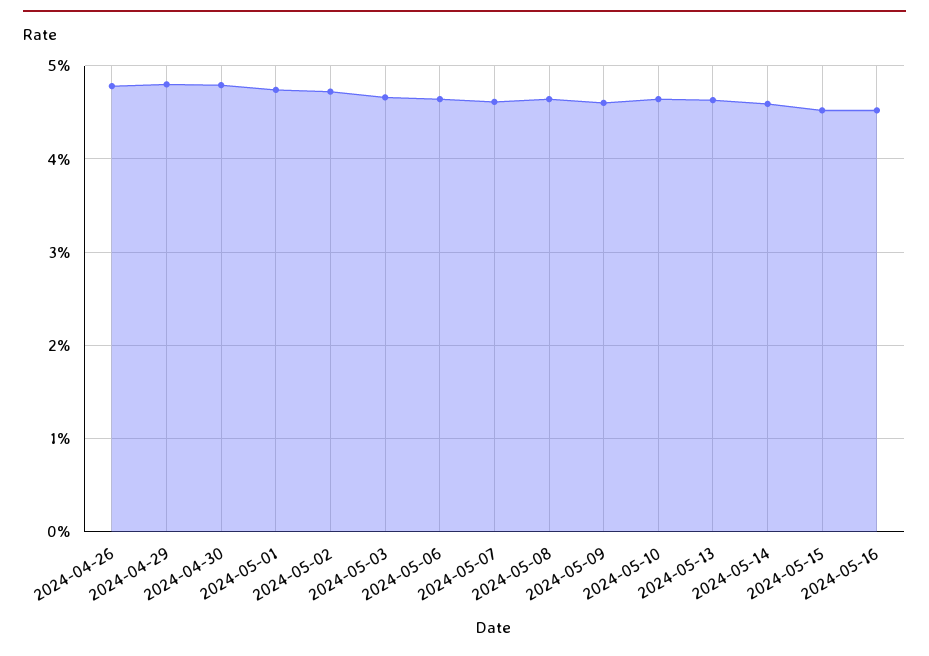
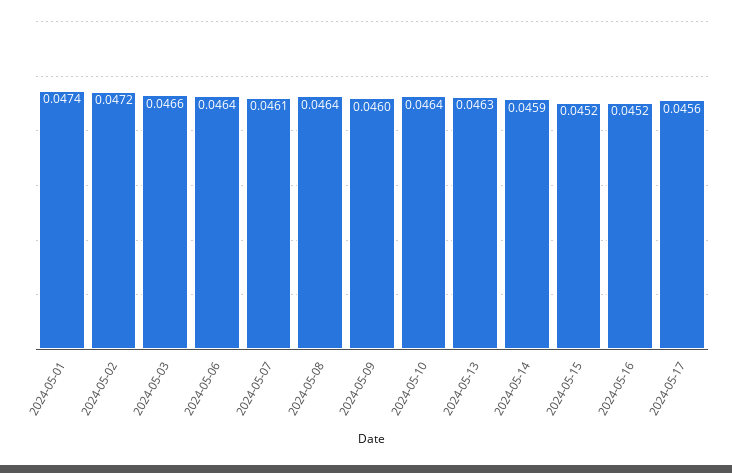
2024-04-26: 0.048 -> none
2024-04-29: 0.048 -> none
2024-04-30: 0.048 -> none
2024-05-17: none -> 0.0456

